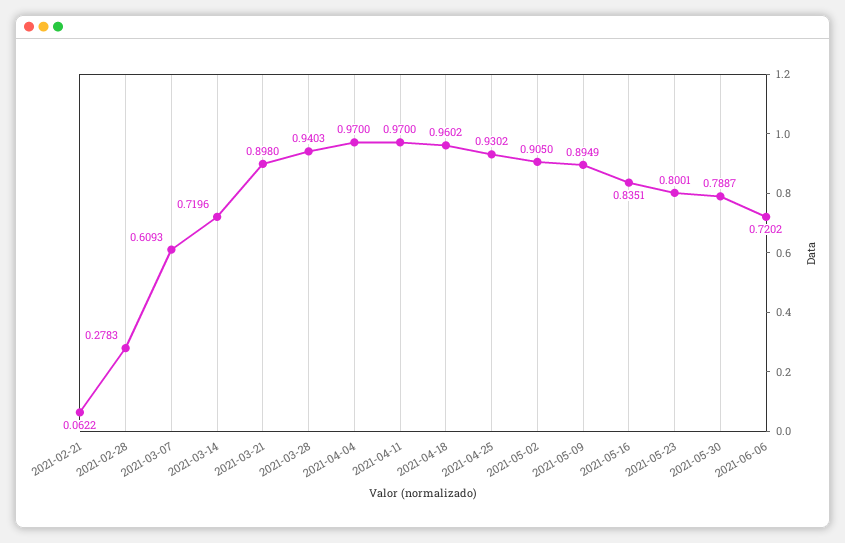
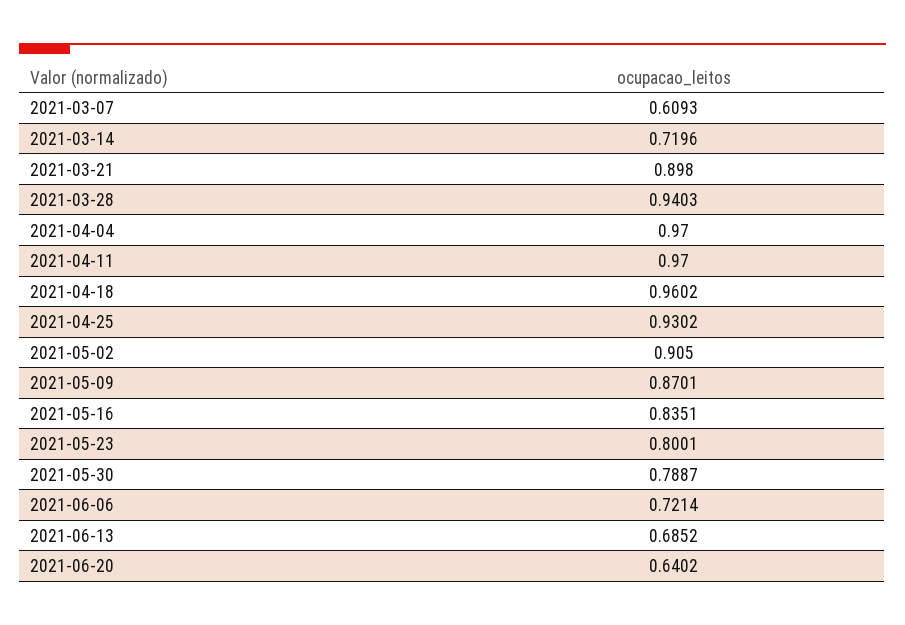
2021-02-21: 0.0622 -> none
2021-02-28: 0.2783 -> none
2021-05-09: 0.8949 -> 0.8701
2021-06-06: 0.7202 -> 0.7214
2021-06-13: none -> 0.6852
2021-06-20: none -> 0.6402

